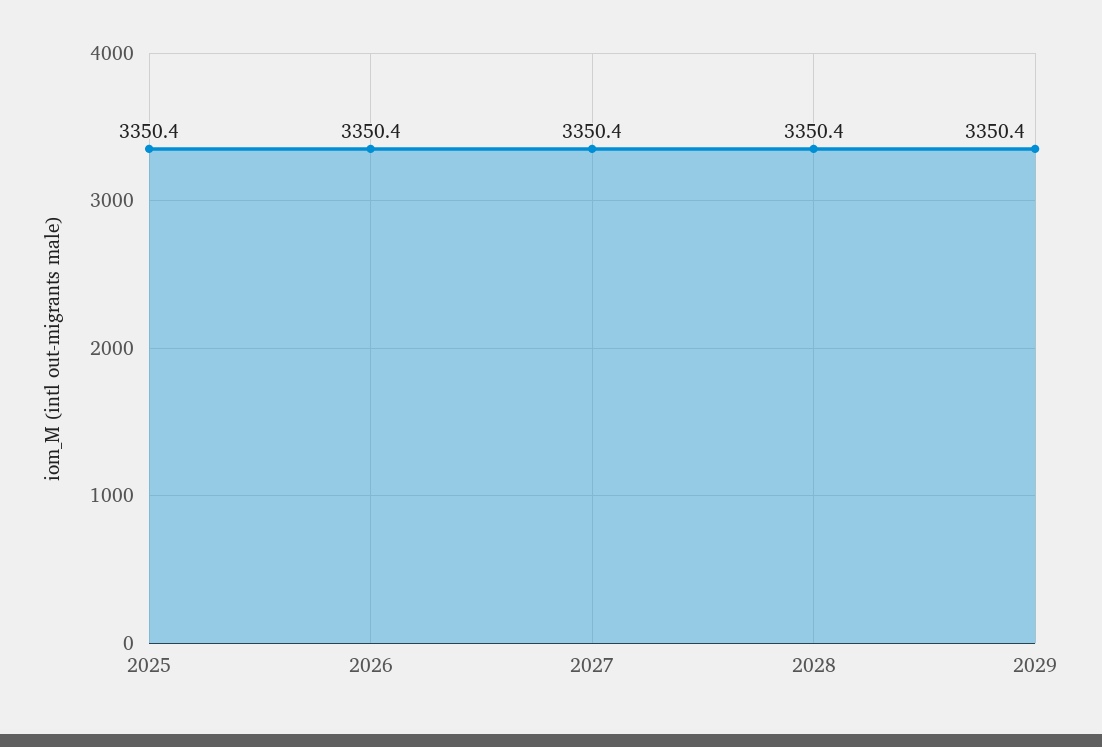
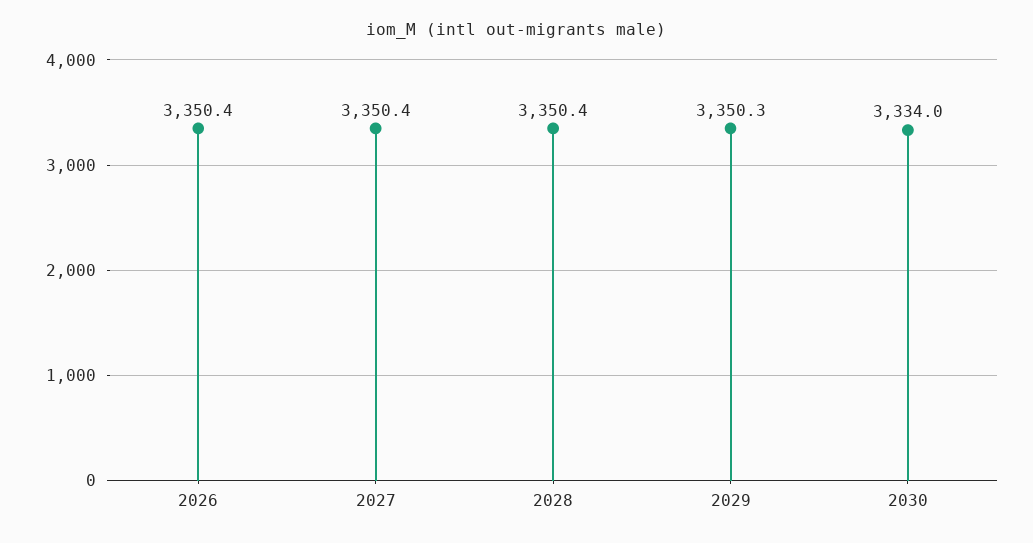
2025: 3350.4 -> none
2029: 3350.4 -> 3350.3
2030: none -> 3334

